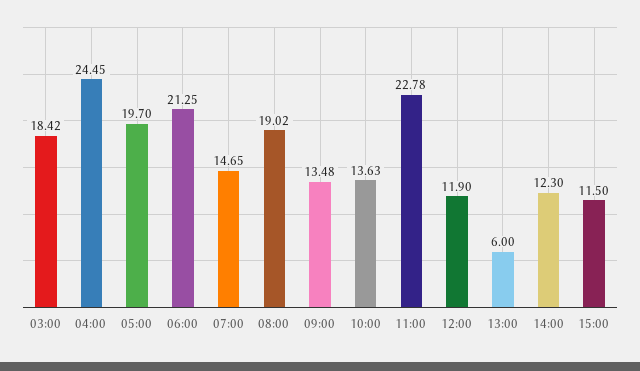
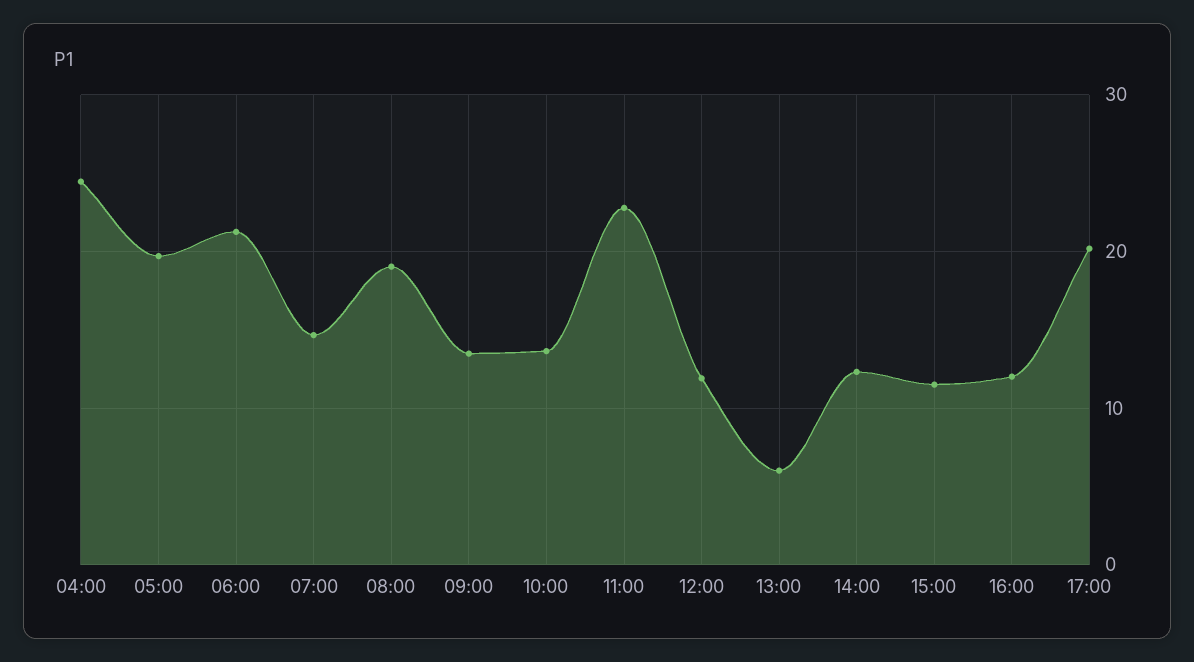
03:00: 18.42 -> none
16:00: none -> 12
17:00: none -> 20

